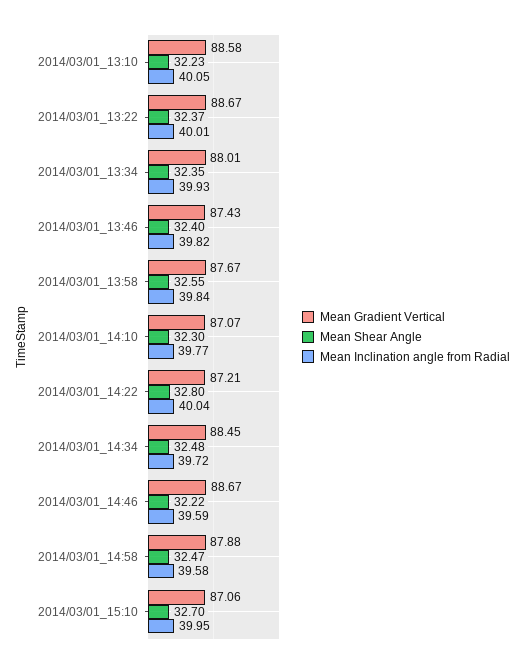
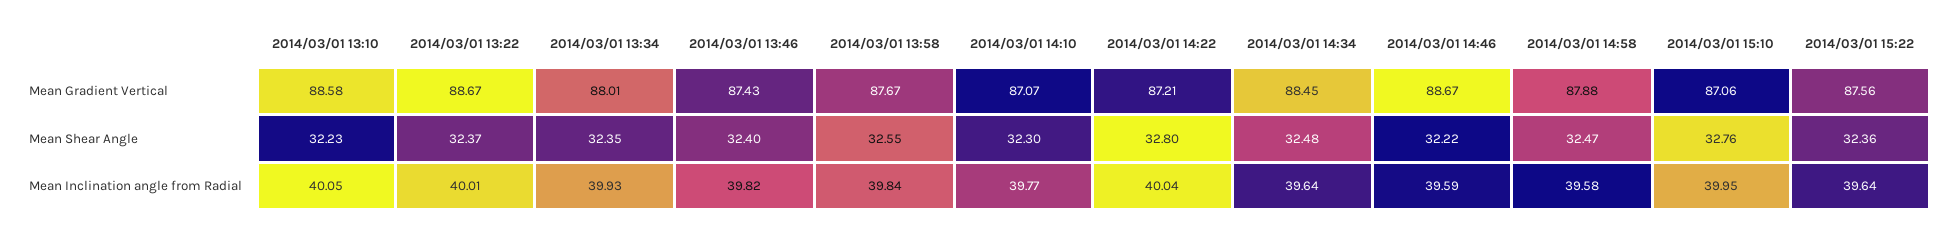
Mean Inclination angle from Radial, 2014/03/01_14:34: 39.72 -> 39.64
Mean Shear Angle, 2014/03/01_15:10: 32.7 -> 32.76
Mean Gradient Vertical, 2014/03/01 15:22: none -> 87.56
Mean Shear Angle, 2014/03/01 15:22: none -> 32.36
Mean Inclination angle from Radial, 2014/03/01 15:22: none -> 39.64

